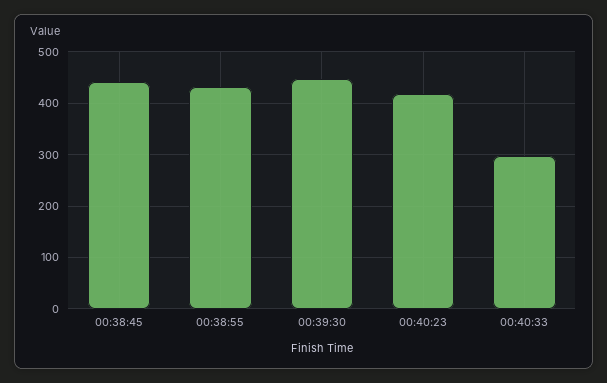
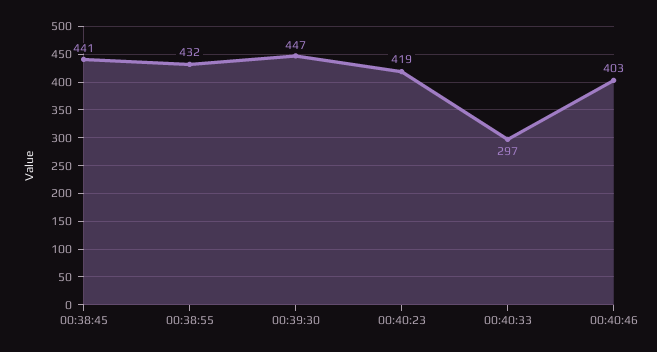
00:40:46: none -> 403

